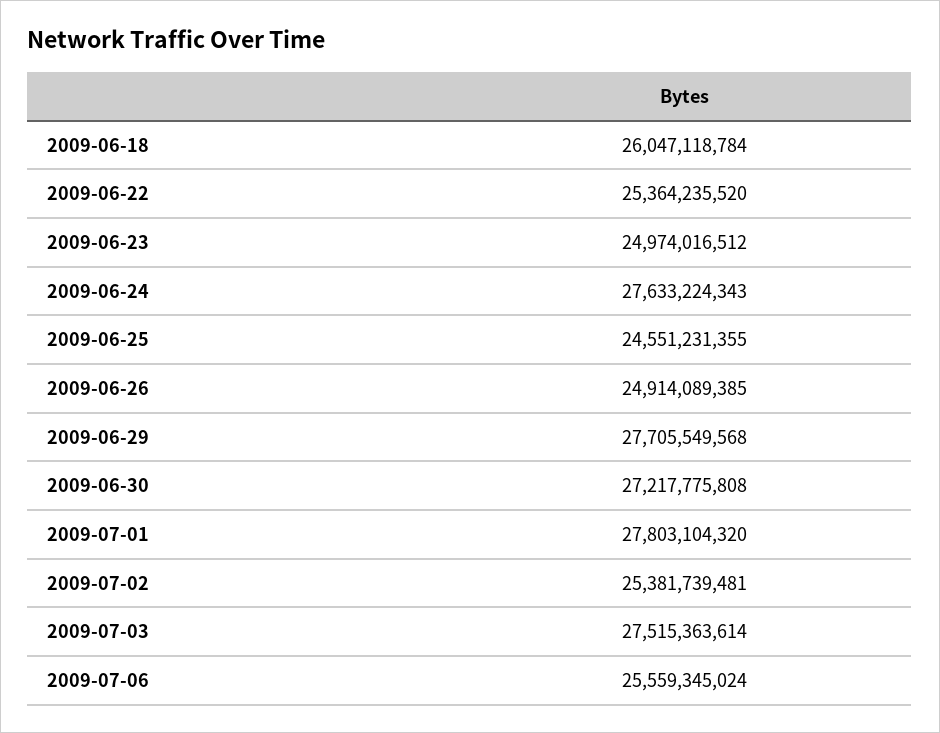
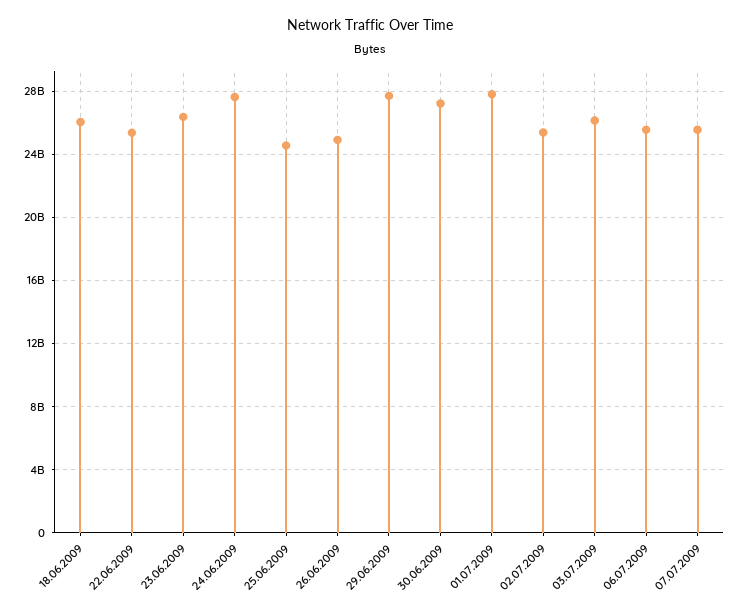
2009-06-23: 24974016512 -> 26500000000
2009-07-03: 27515363614 -> 26000000000
07.07.2009: none -> 25500000000

